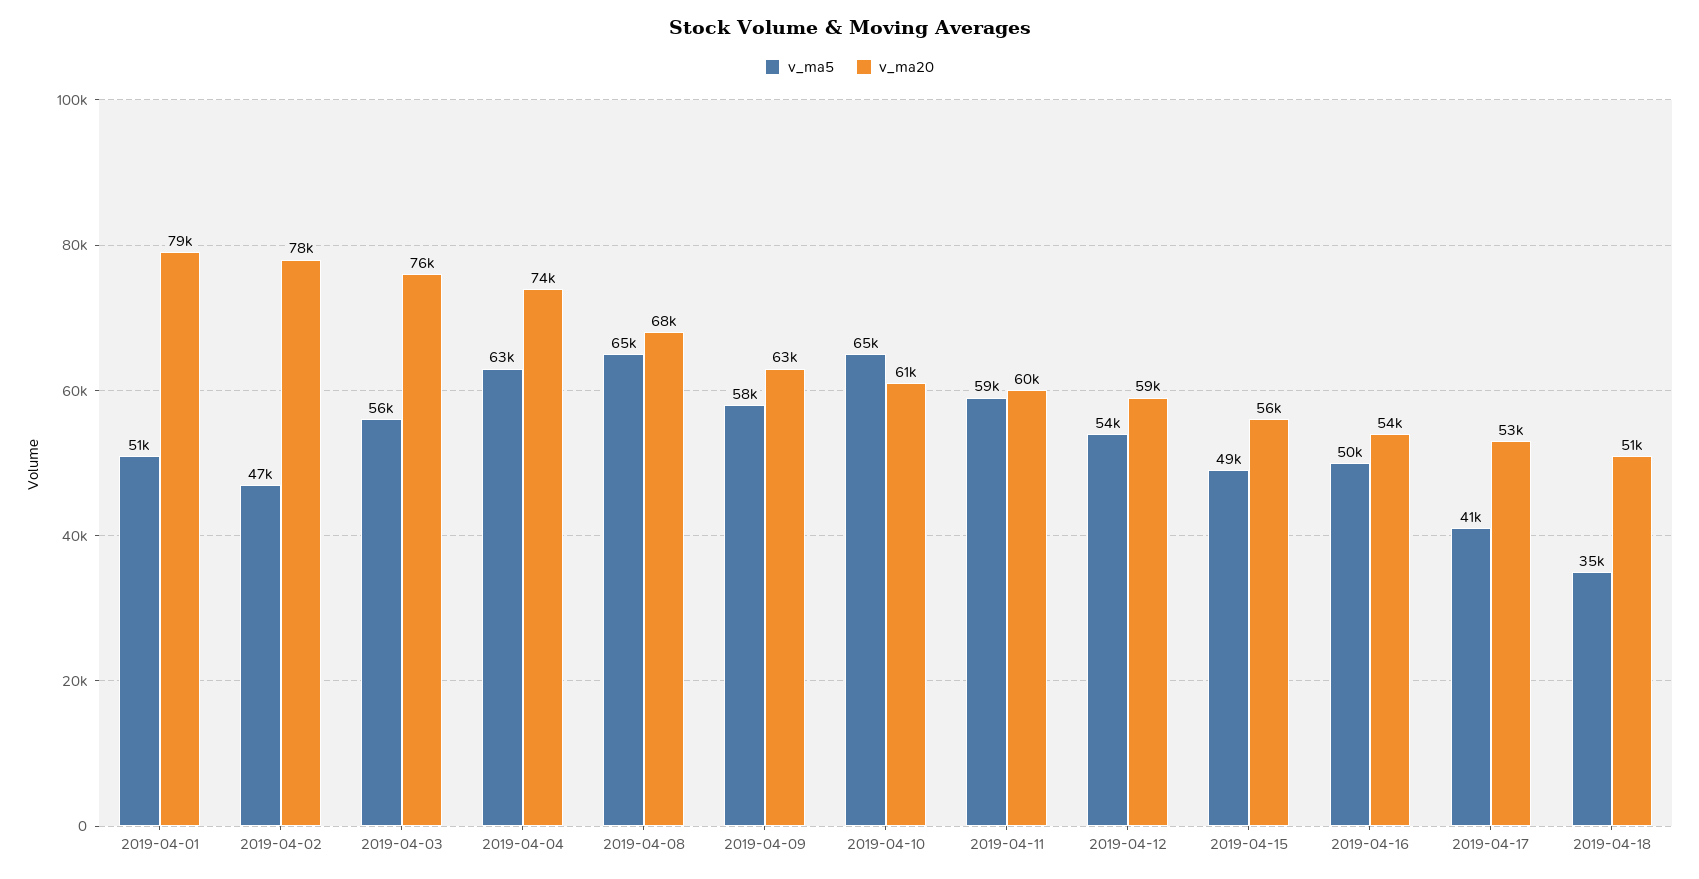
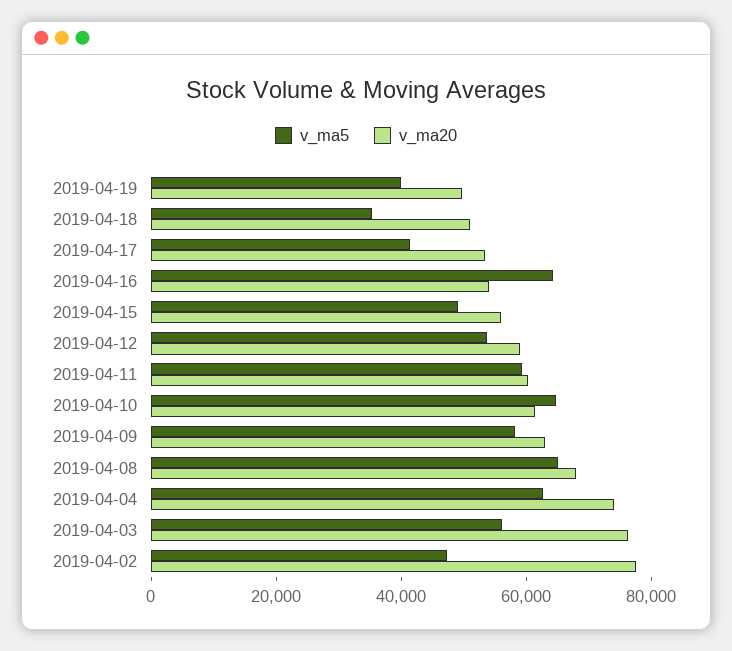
v_ma5, 2019-04-01: 51000 -> none
v_ma20, 2019-04-01: 79000 -> none
v_ma5, 2019-04-16: 50000 -> 65000
v_ma5, 2019-04-19: none -> 40000
v_ma20, 2019-04-19: none -> 50000

